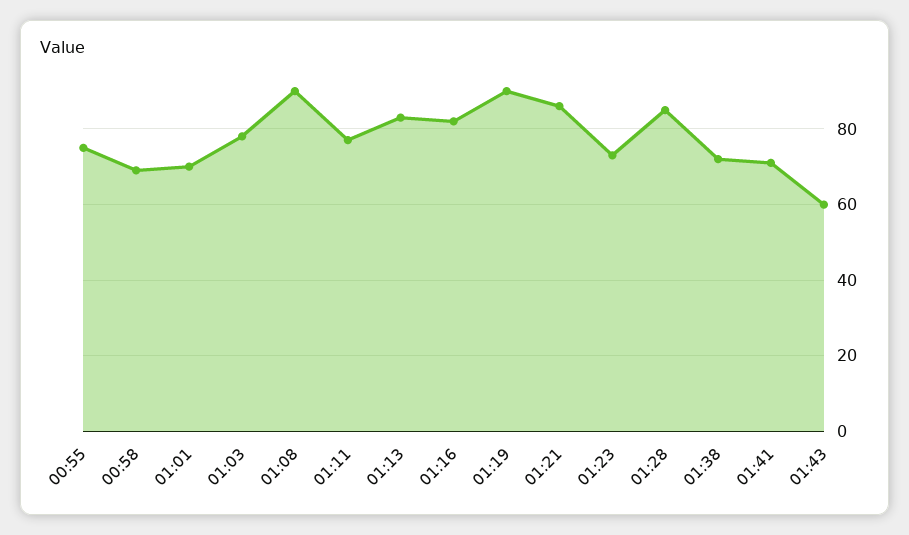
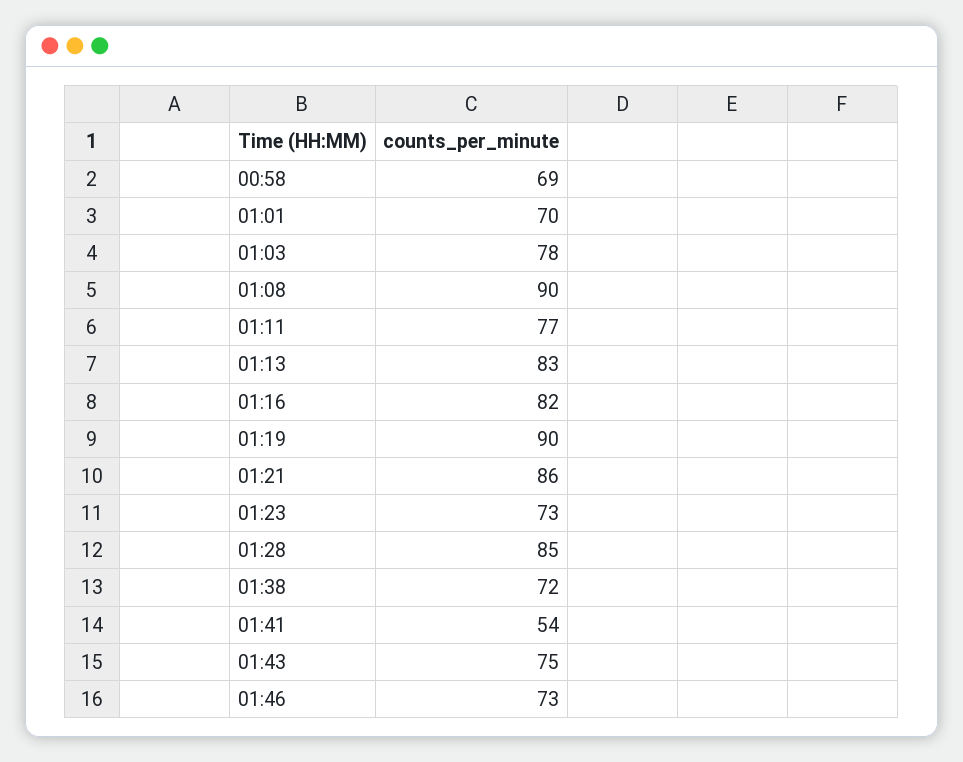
00:55: 75 -> none
01:41: 70 -> 54
01:43: 60 -> 75
01:46: none -> 73

